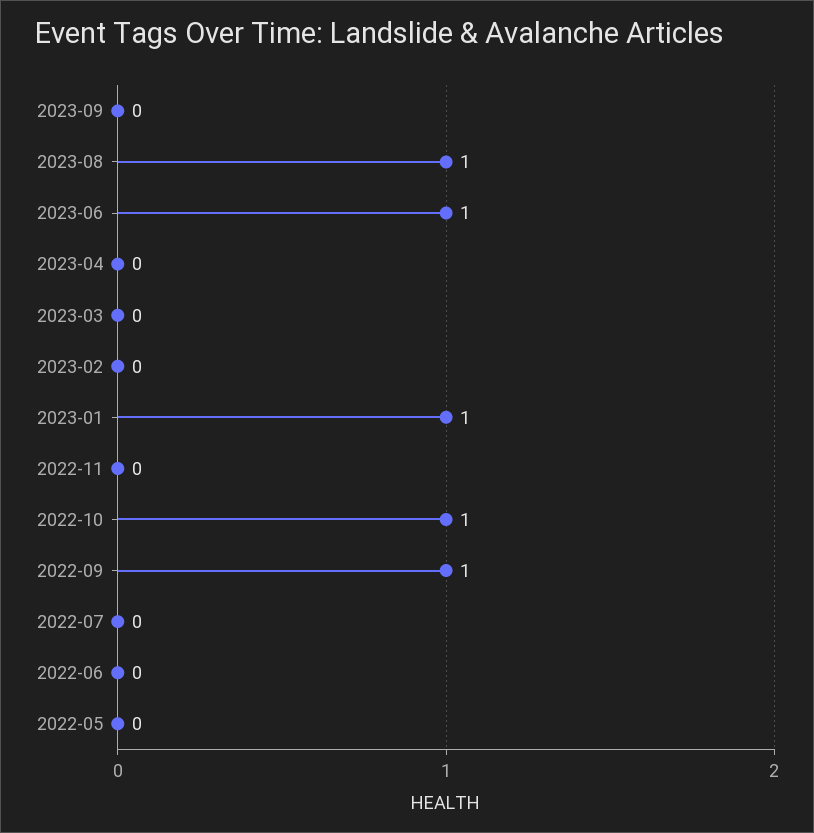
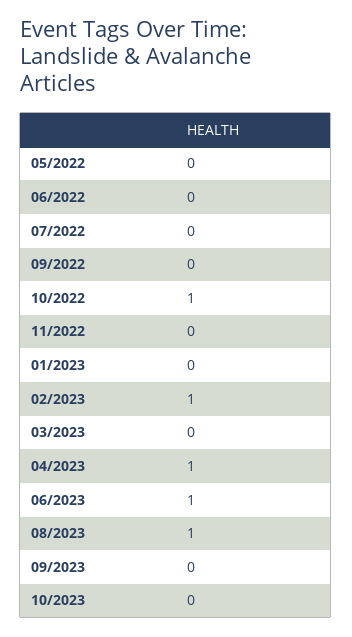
2023-04: 0 -> 1
2023-02: 0 -> 1
2023-01: 1 -> 0
2022-09: 1 -> 0
10/2023: none -> 0

